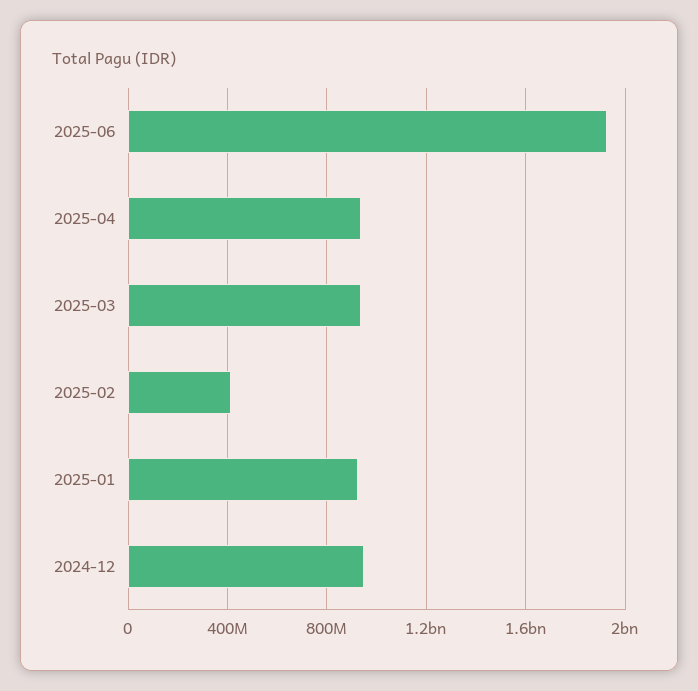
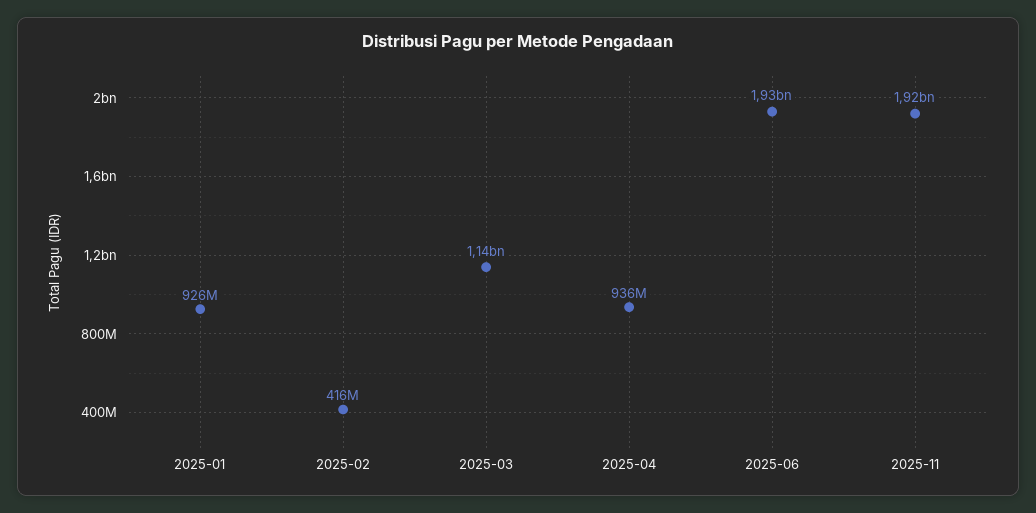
2025-03: 950000000 -> 1140000000
2024-12: 950000000 -> none
2025-11: none -> 1920000000

